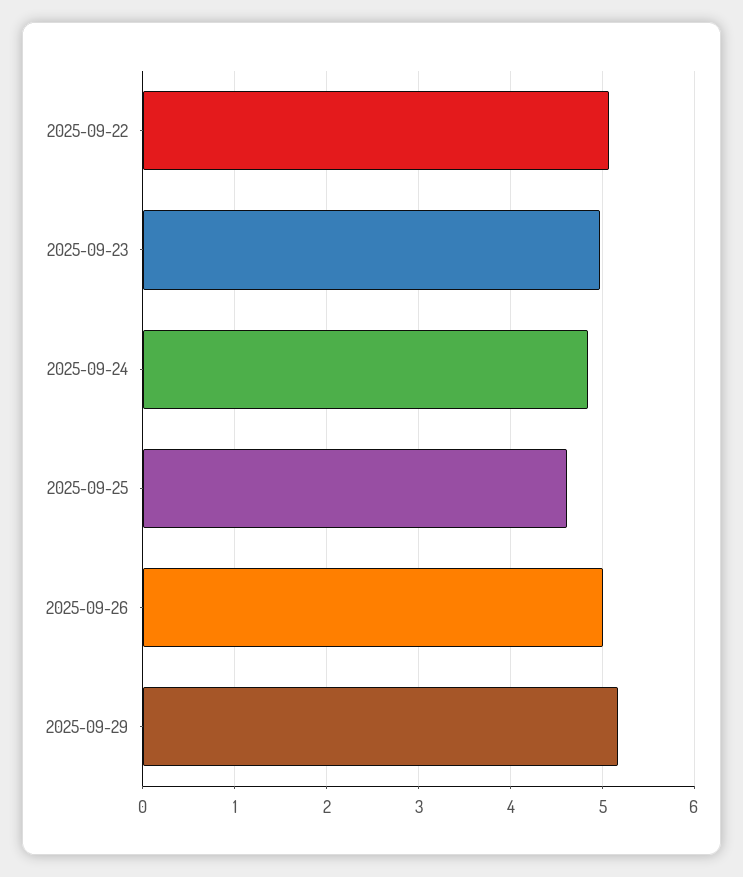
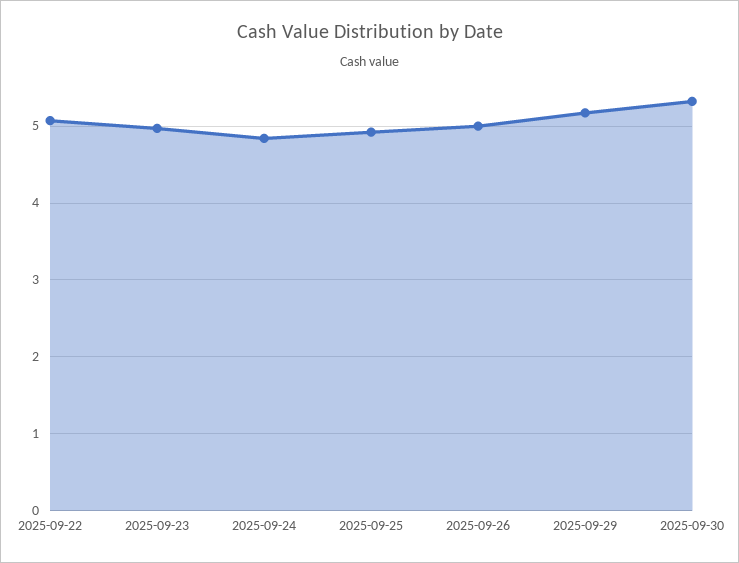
2025-09-25: 4.6 -> 4.9
2025-09-30: none -> 5.3

